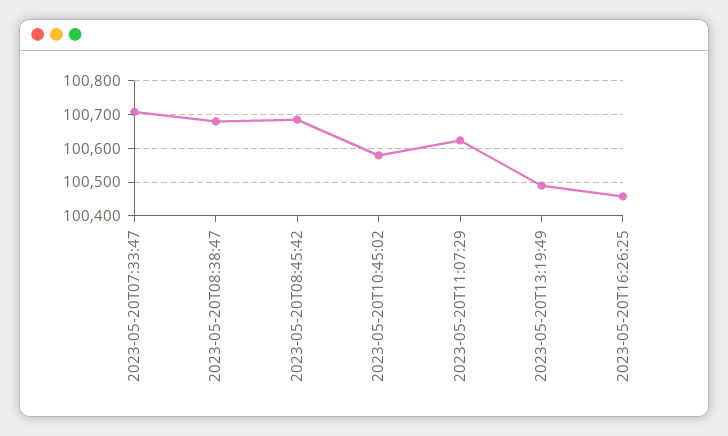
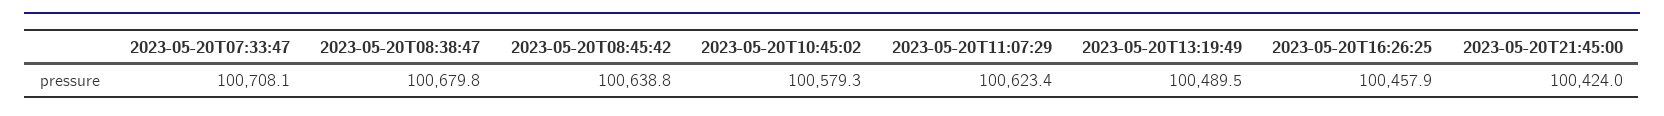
2023-05-20T08:45:42: 100680 -> 100638.8
2023-05-20T21:45:00: none -> 100424

